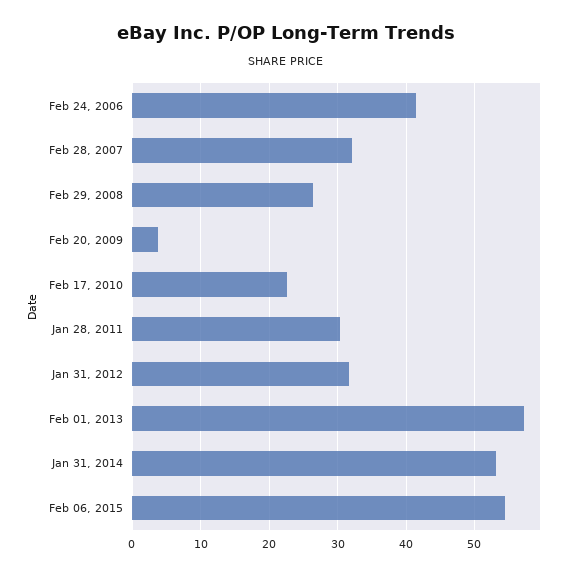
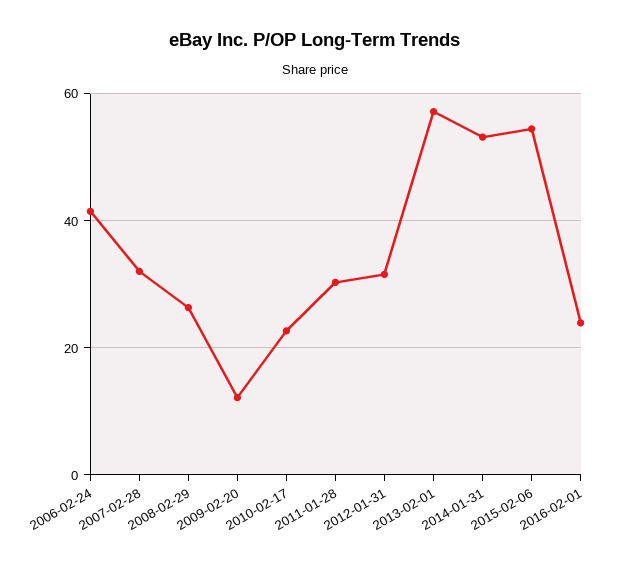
Feb 20, 2009: 4 -> 12
2016-02-01: none -> 24

